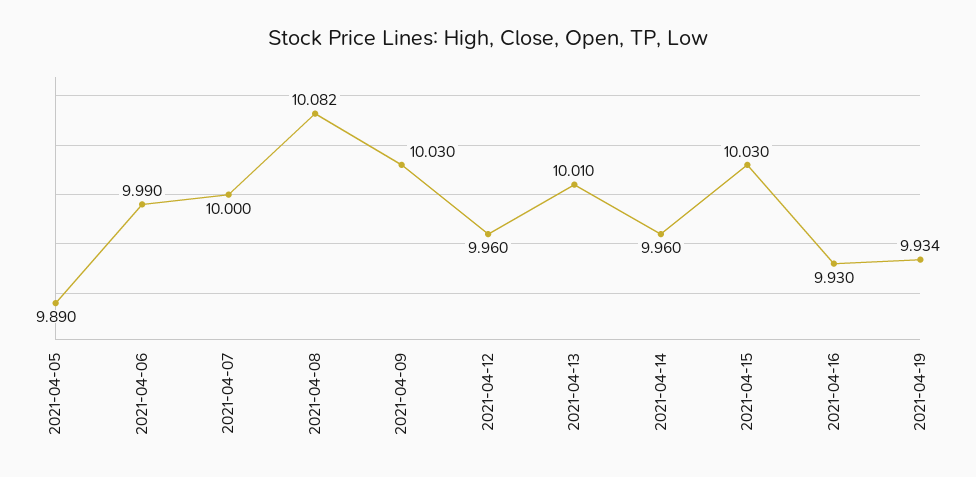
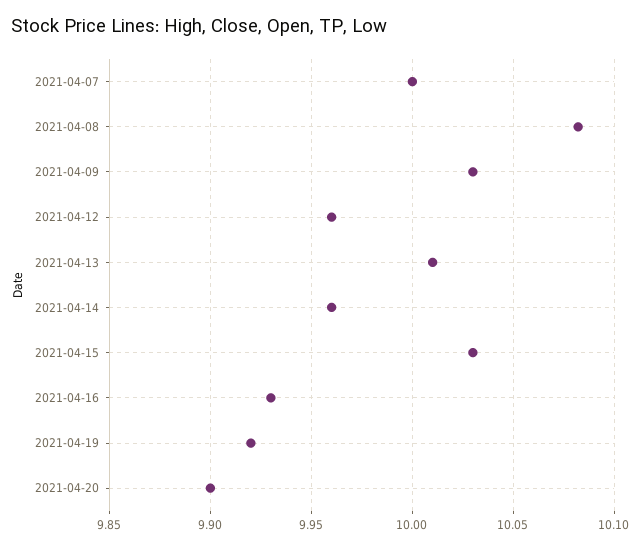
2021-04-05: 9.89 -> none
2021-04-06: 9.99 -> none
2021-04-19: 9.934 -> 9.92
2021-04-20: none -> 9.9

